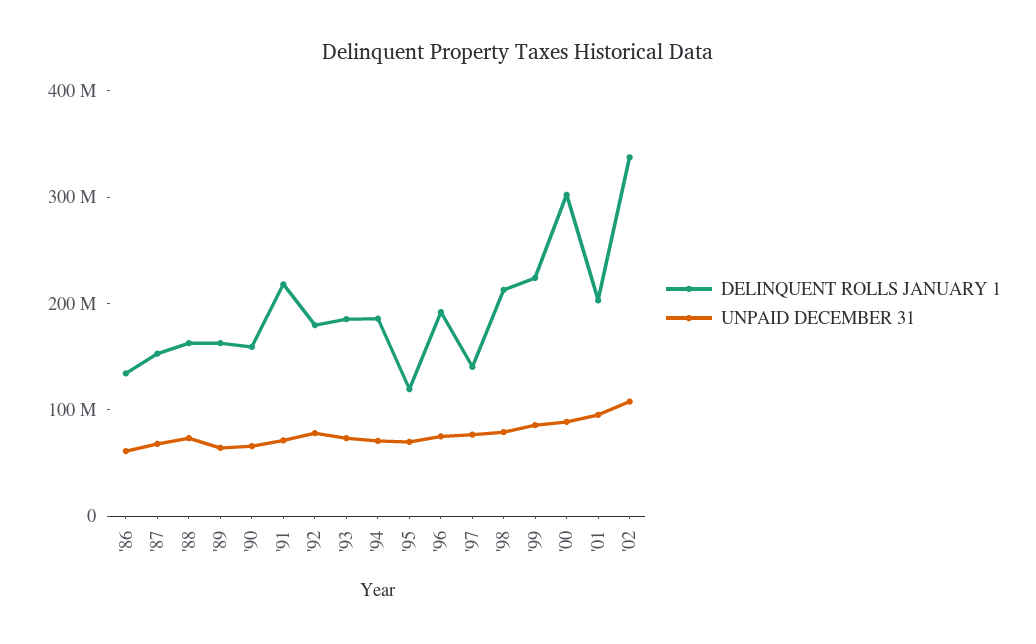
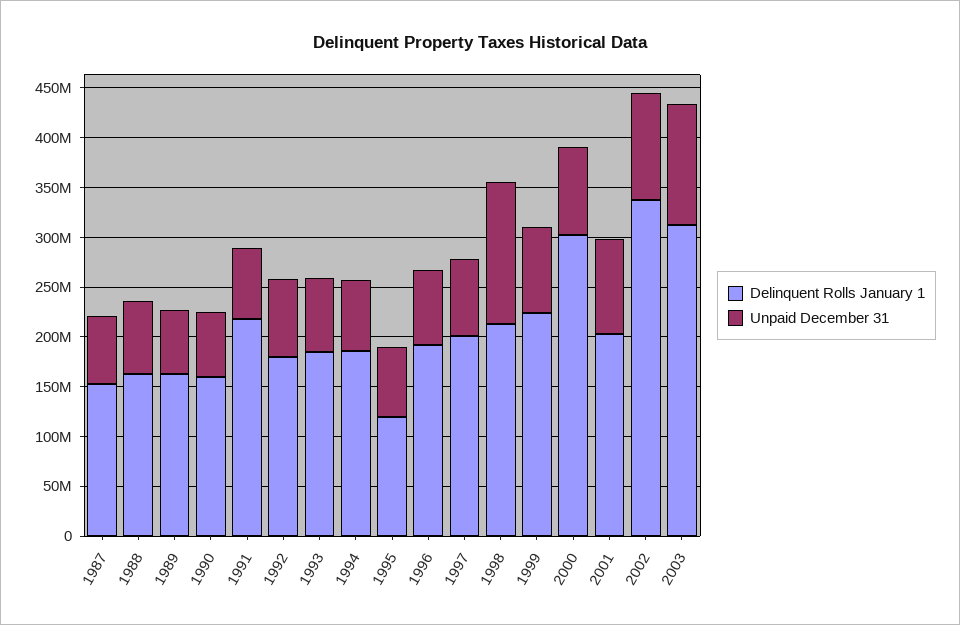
DELINQUENT ROLLS JANUARY 1, '86: 140000000 -> none
UNPAID DECEMBER 31, '86: 60000000 -> none
DELINQUENT ROLLS JANUARY 1, '97: 140000000 -> 200000000
UNPAID DECEMBER 31, '98: 80000000 -> 140000000
DELINQUENT ROLLS JANUARY 1, 2003: none -> 310000000
UNPAID DECEMBER 31, 2003: none -> 120000000

